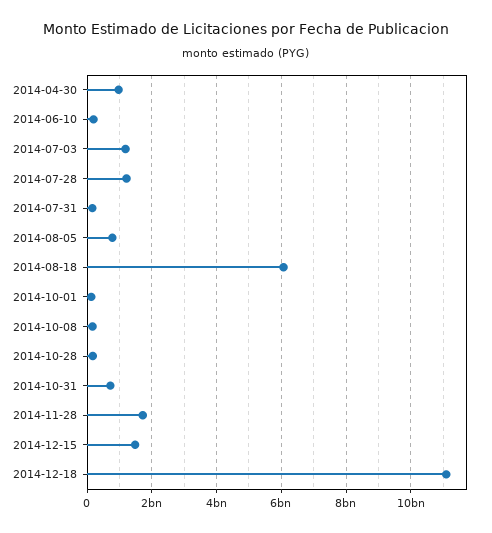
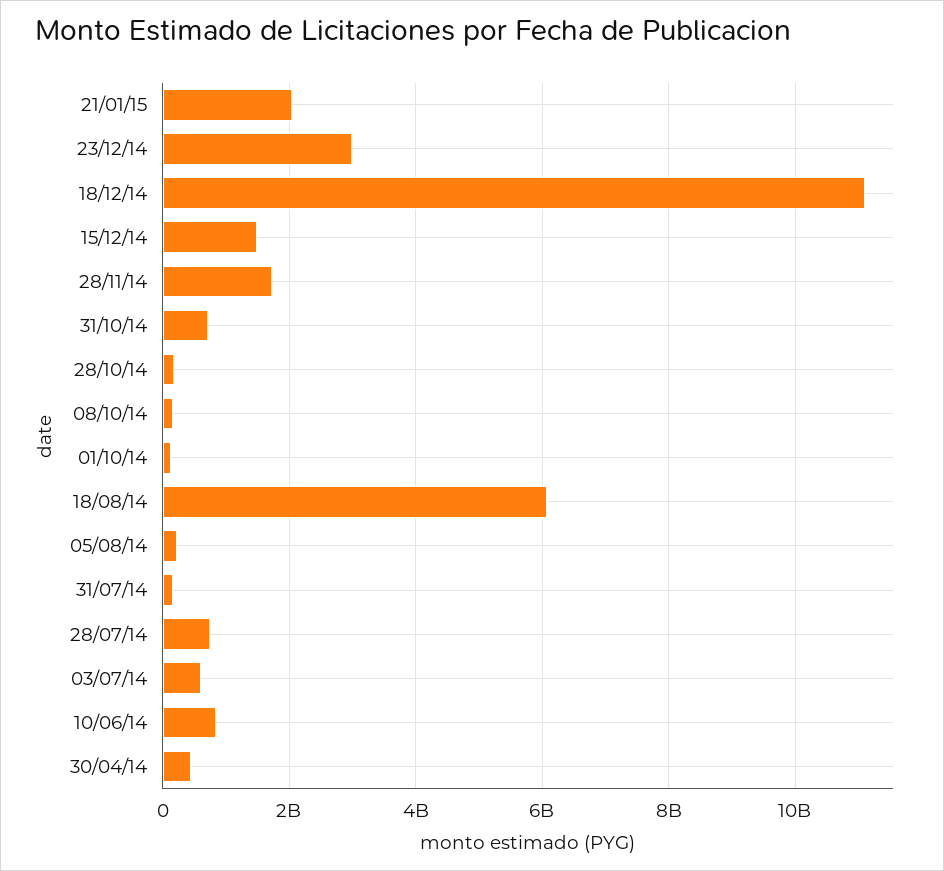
2014-04-30: 1000000000 -> 400000000
2014-06-10: 200000000 -> 800000000
2014-07-03: 1200000000 -> 600000000
2014-07-28: 1200000000 -> 800000000
2014-08-05: 800000000 -> 200000000
21/01/15: none -> 2000000000
23/12/14: none -> 3000000000

